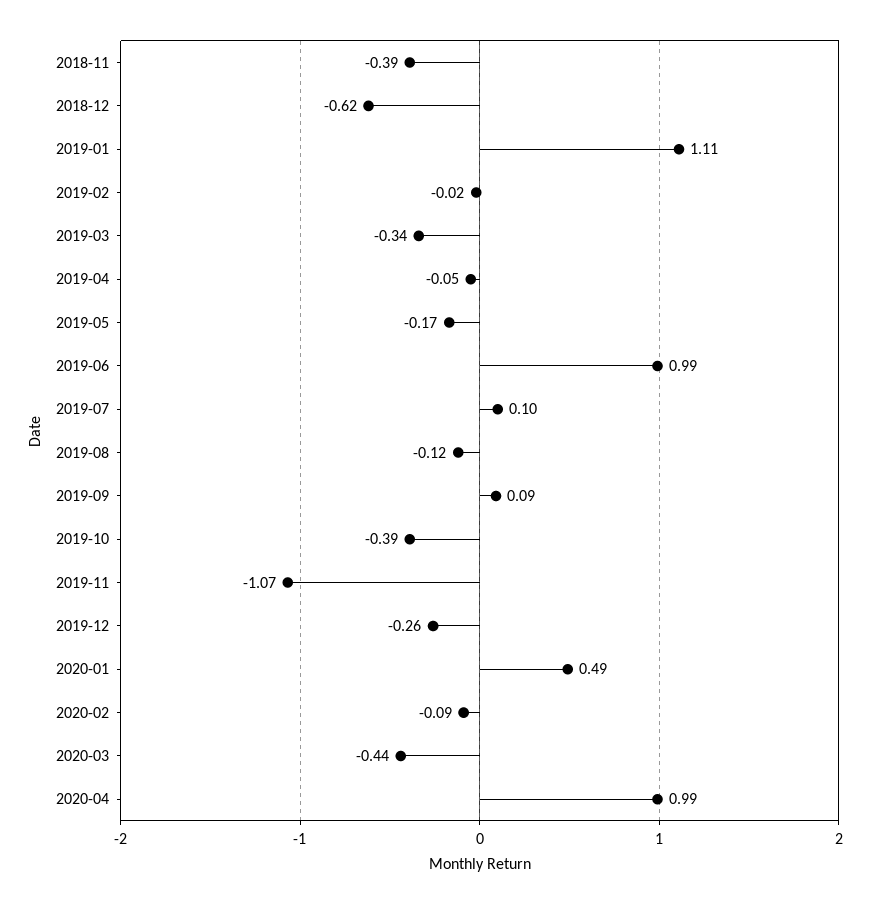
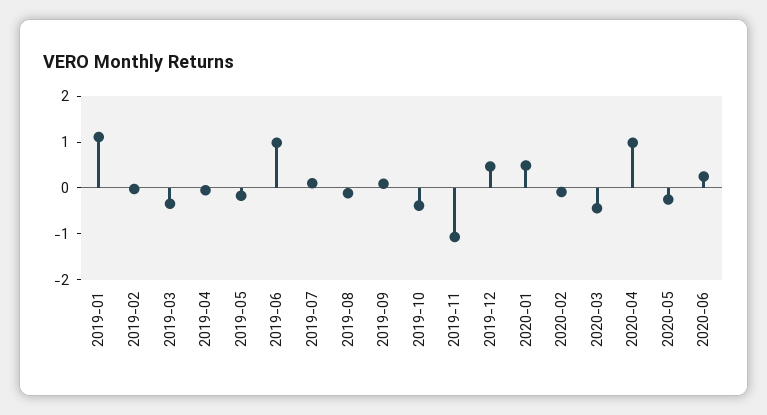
2018-11: -0.39 -> none
2018-12: -0.62 -> none
2019-12: -0.26 -> 0.4
2020-05: none -> -0.2
2020-06: none -> 0.2

